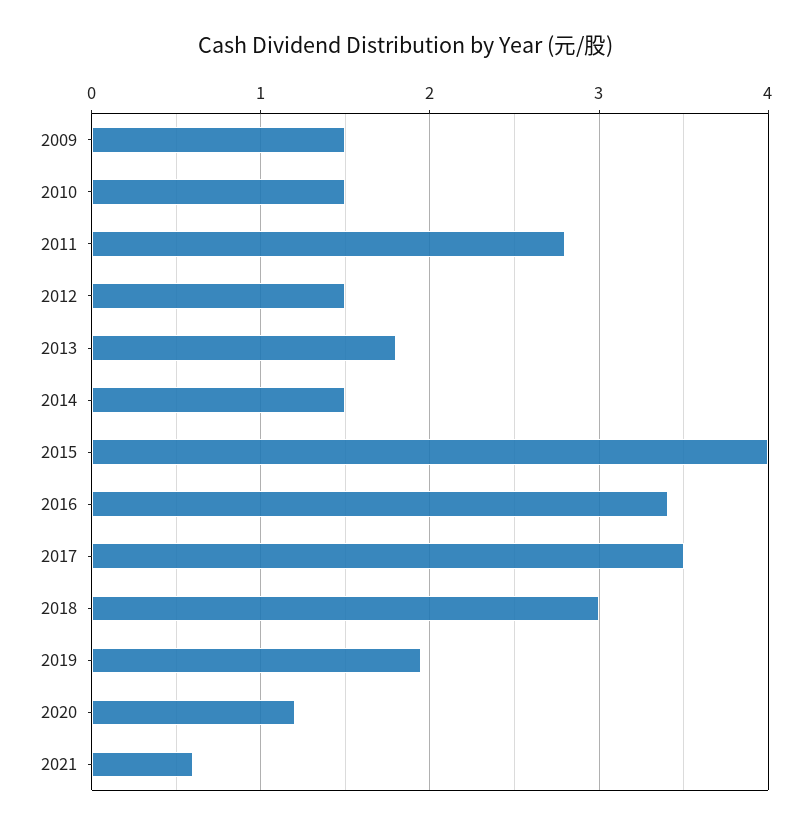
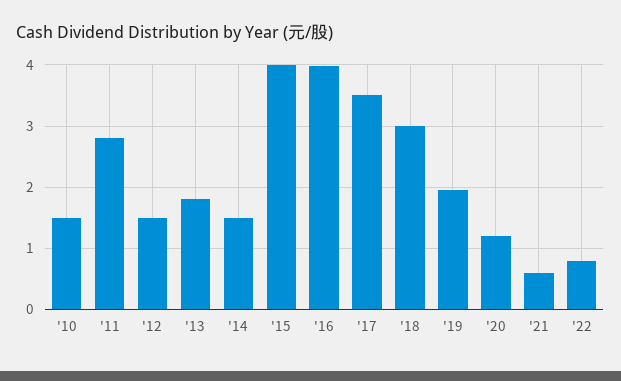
2009: 1.5 -> none
2016: 3.4 -> 4
'22: none -> 0.8

